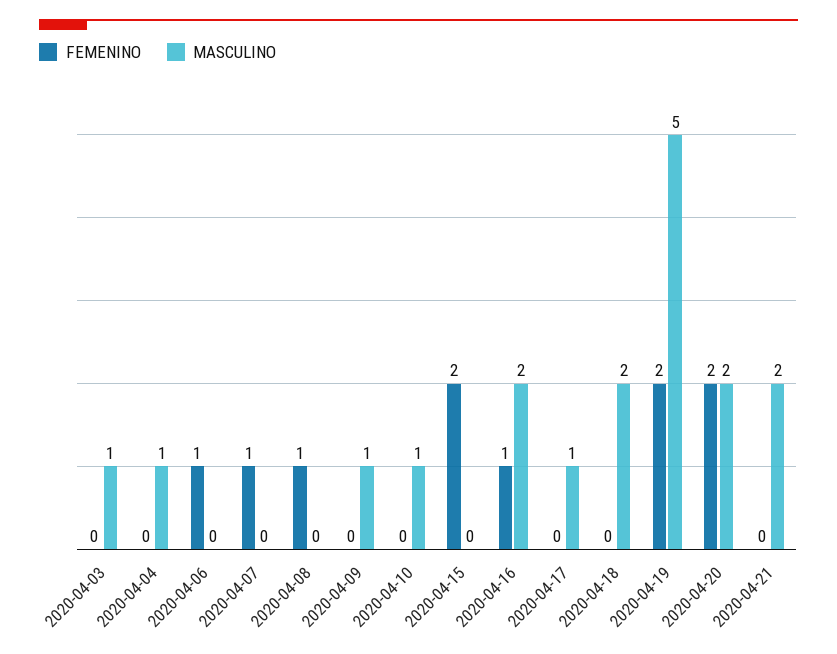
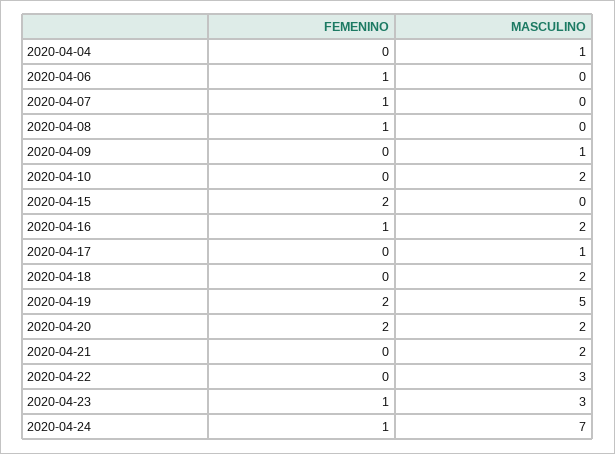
FEMENINO, 2020-04-03: 0 -> none
MASCULINO, 2020-04-03: 1 -> none
MASCULINO, 2020-04-10: 1 -> 2
FEMENINO, 2020-04-22: none -> 0
MASCULINO, 2020-04-22: none -> 3
FEMENINO, 2020-04-23: none -> 1
MASCULINO, 2020-04-23: none -> 3
FEMENINO, 2020-04-24: none -> 1
MASCULINO, 2020-04-24: none -> 7

